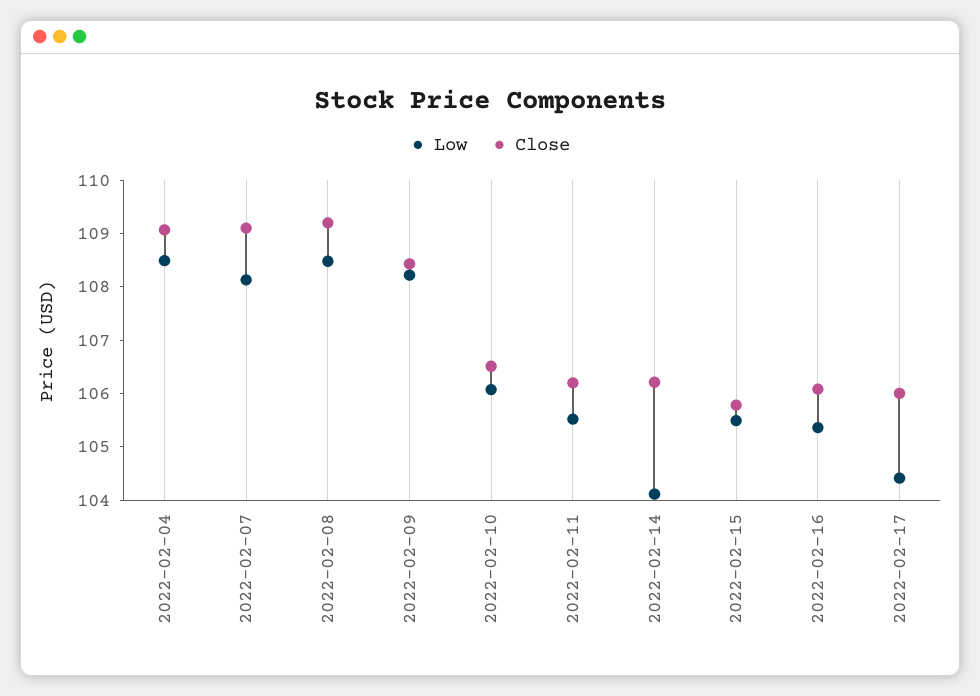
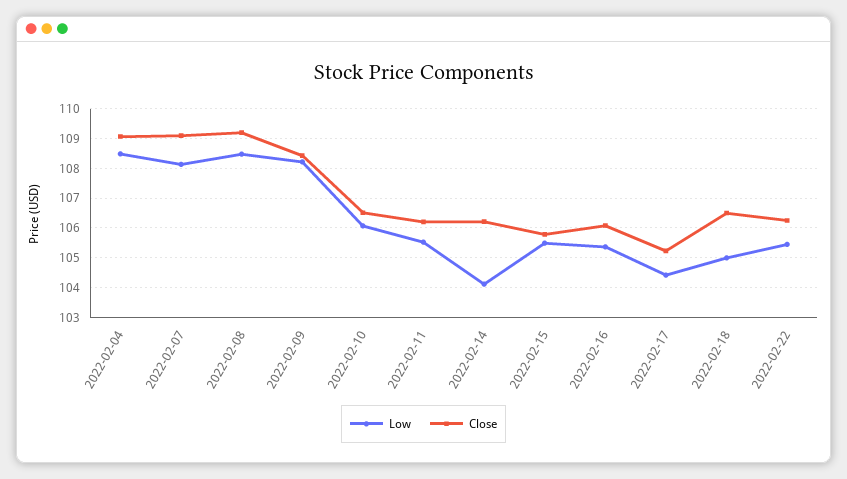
Close, 2022-02-17: 106 -> 105.25
Low, 2022-02-18: none -> 105
Close, 2022-02-18: none -> 106.5
Low, 2022-02-22: none -> 105.5
Close, 2022-02-22: none -> 106.25

